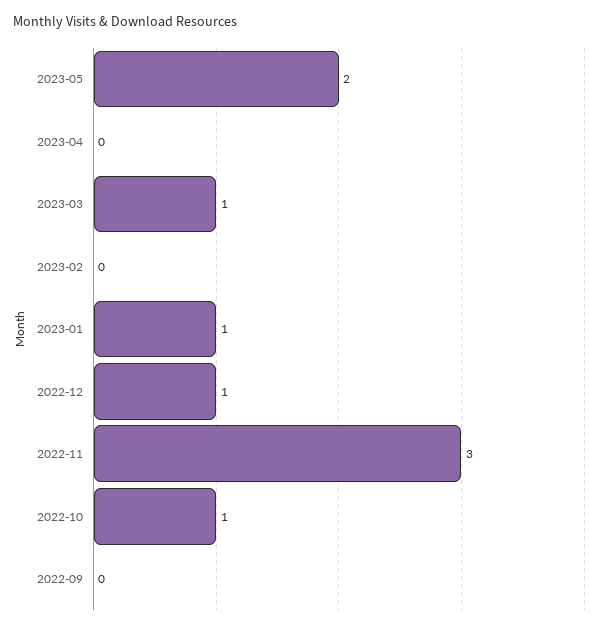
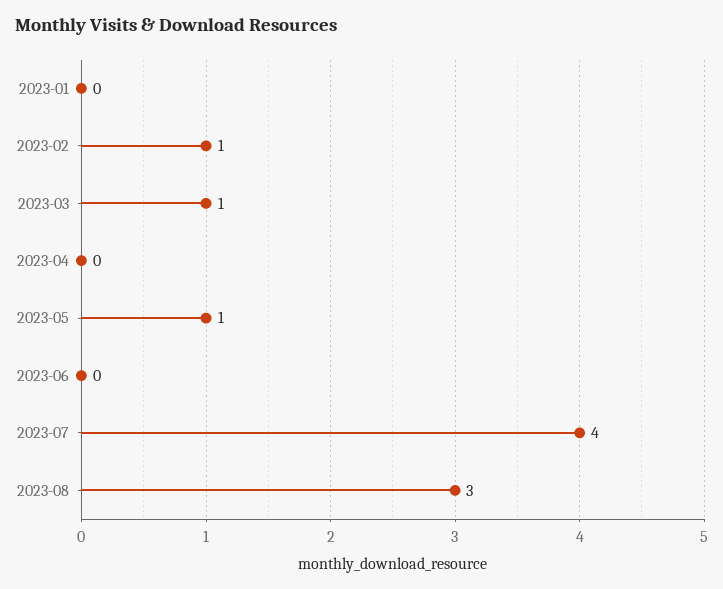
2023-05: 2 -> 1
2023-02: 0 -> 1
2023-01: 1 -> 0
2022-12: 1 -> none
2022-11: 3 -> none
2022-10: 1 -> none
2022-09: 0 -> none
2023-06: none -> 0
2023-07: none -> 4
2023-08: none -> 3

